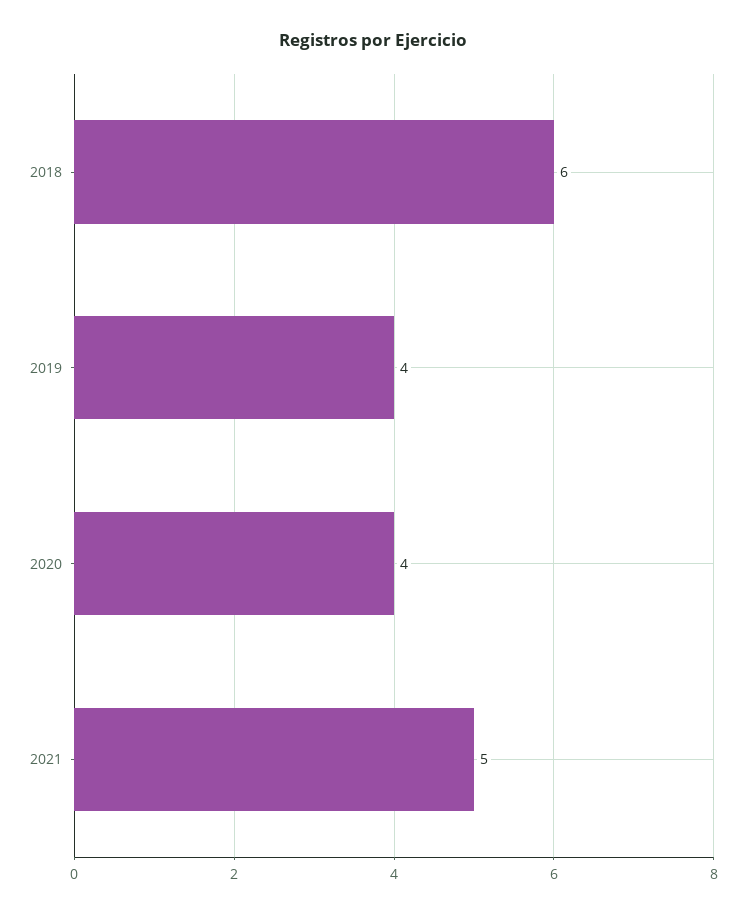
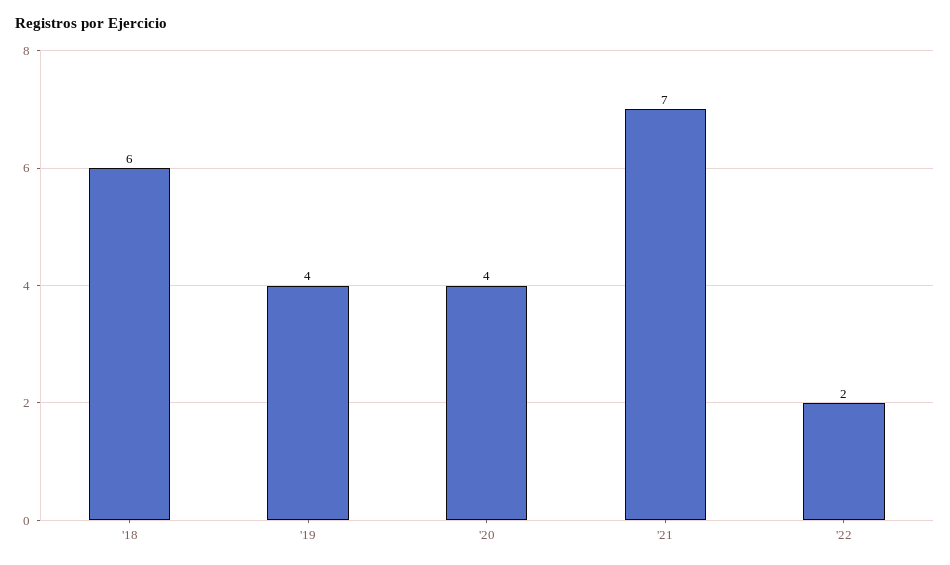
2021: 5 -> 7
'22: none -> 2

